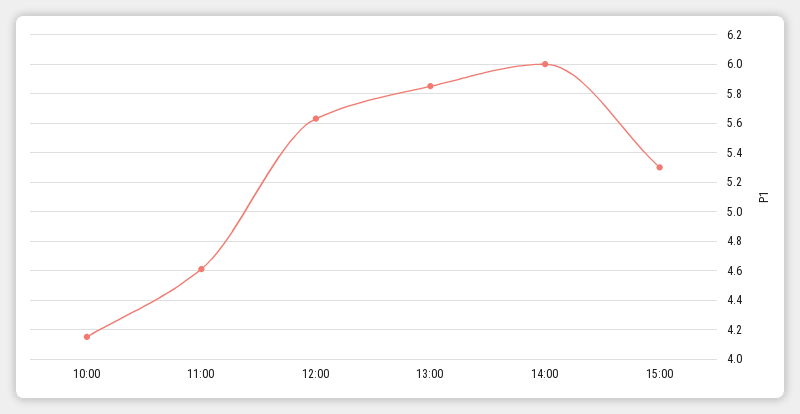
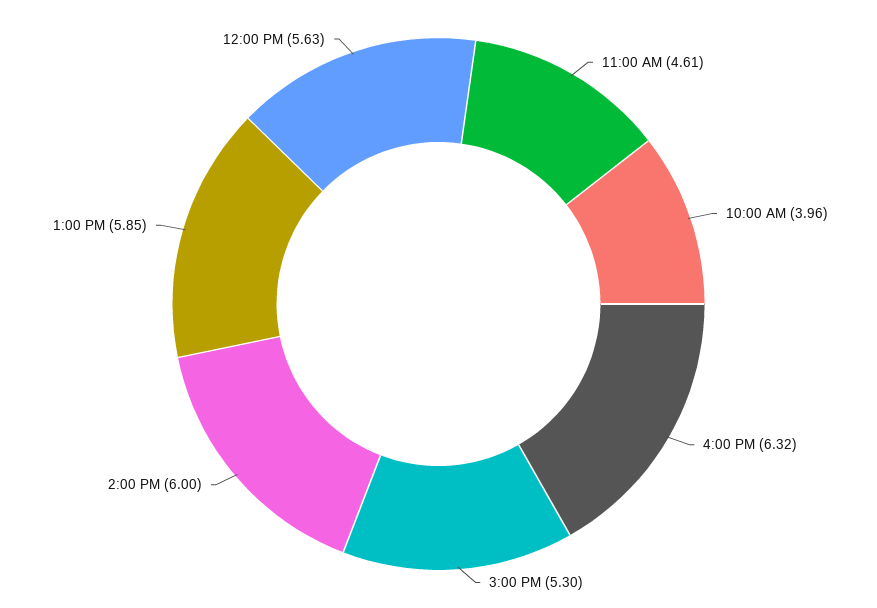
10:00: 4.15 -> 3.96
4:00 PM: none -> 6.32

